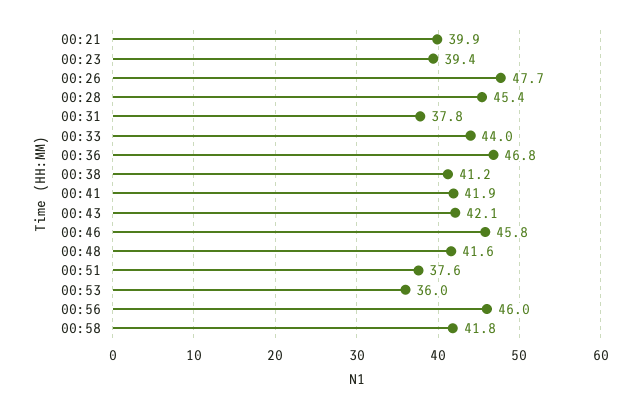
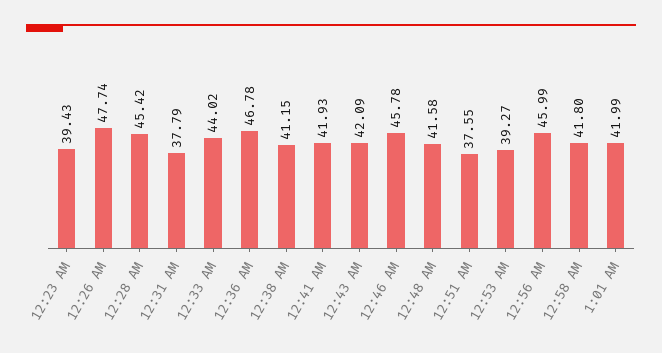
00:21: 39.9 -> none
00:53: 36 -> 39.27
1:01 AM: none -> 41.99

